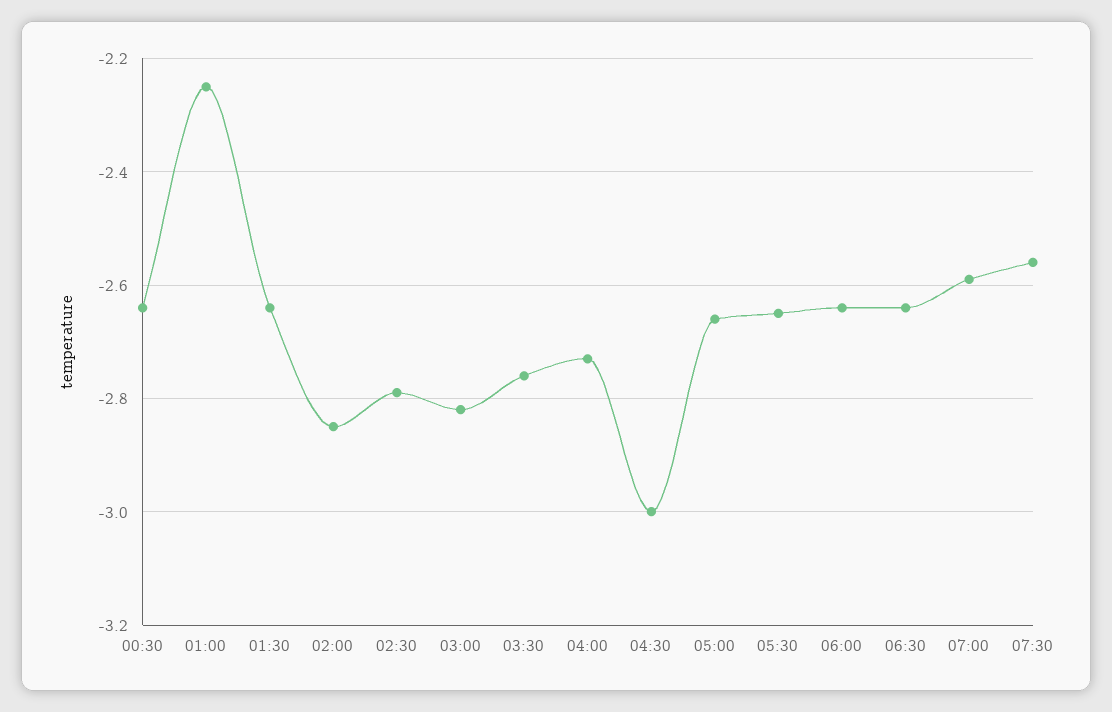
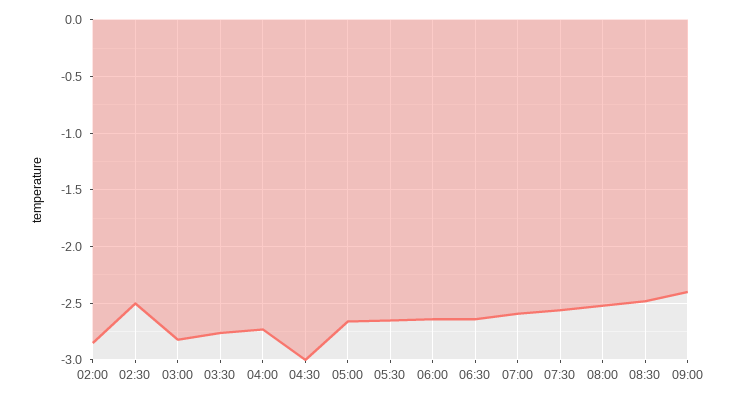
00:30: -2.65 -> none
01:00: -2.25 -> none
01:30: -2.65 -> none
02:30: -2.8 -> -2.5
08:00: none -> -2.5
08:30: none -> -2.5
09:00: none -> -2.4

